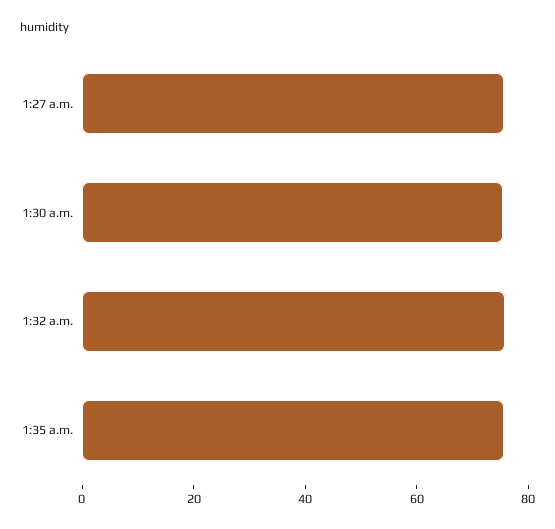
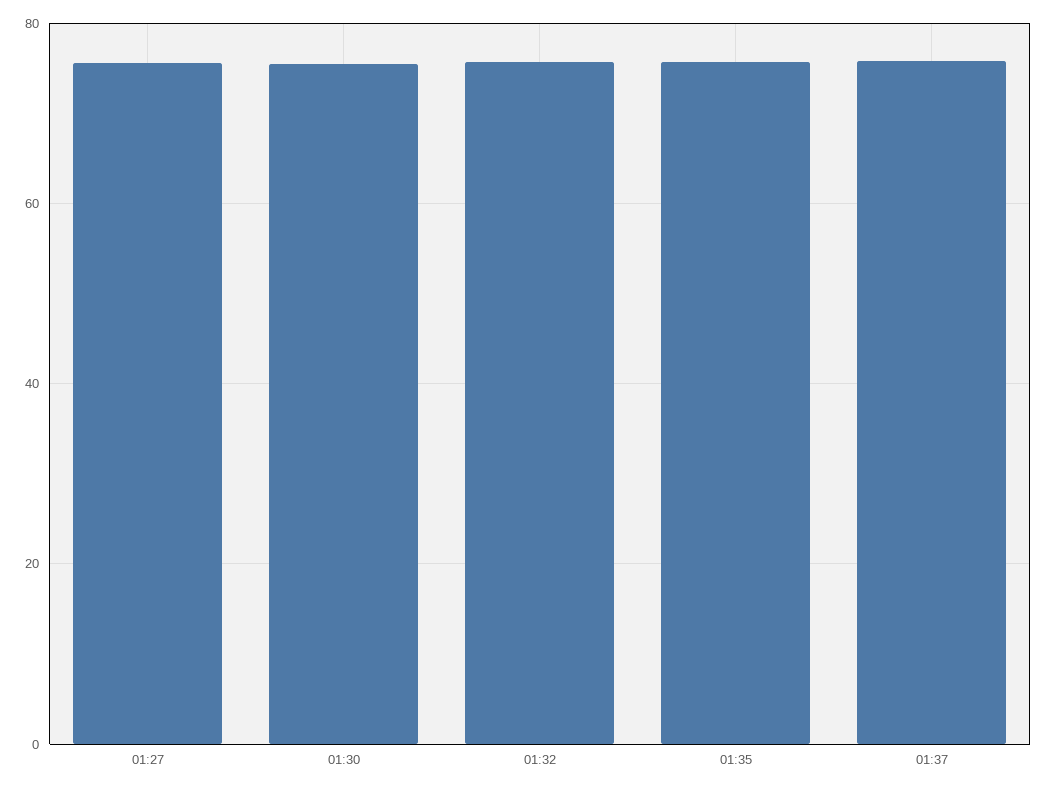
01:37: none -> 76

